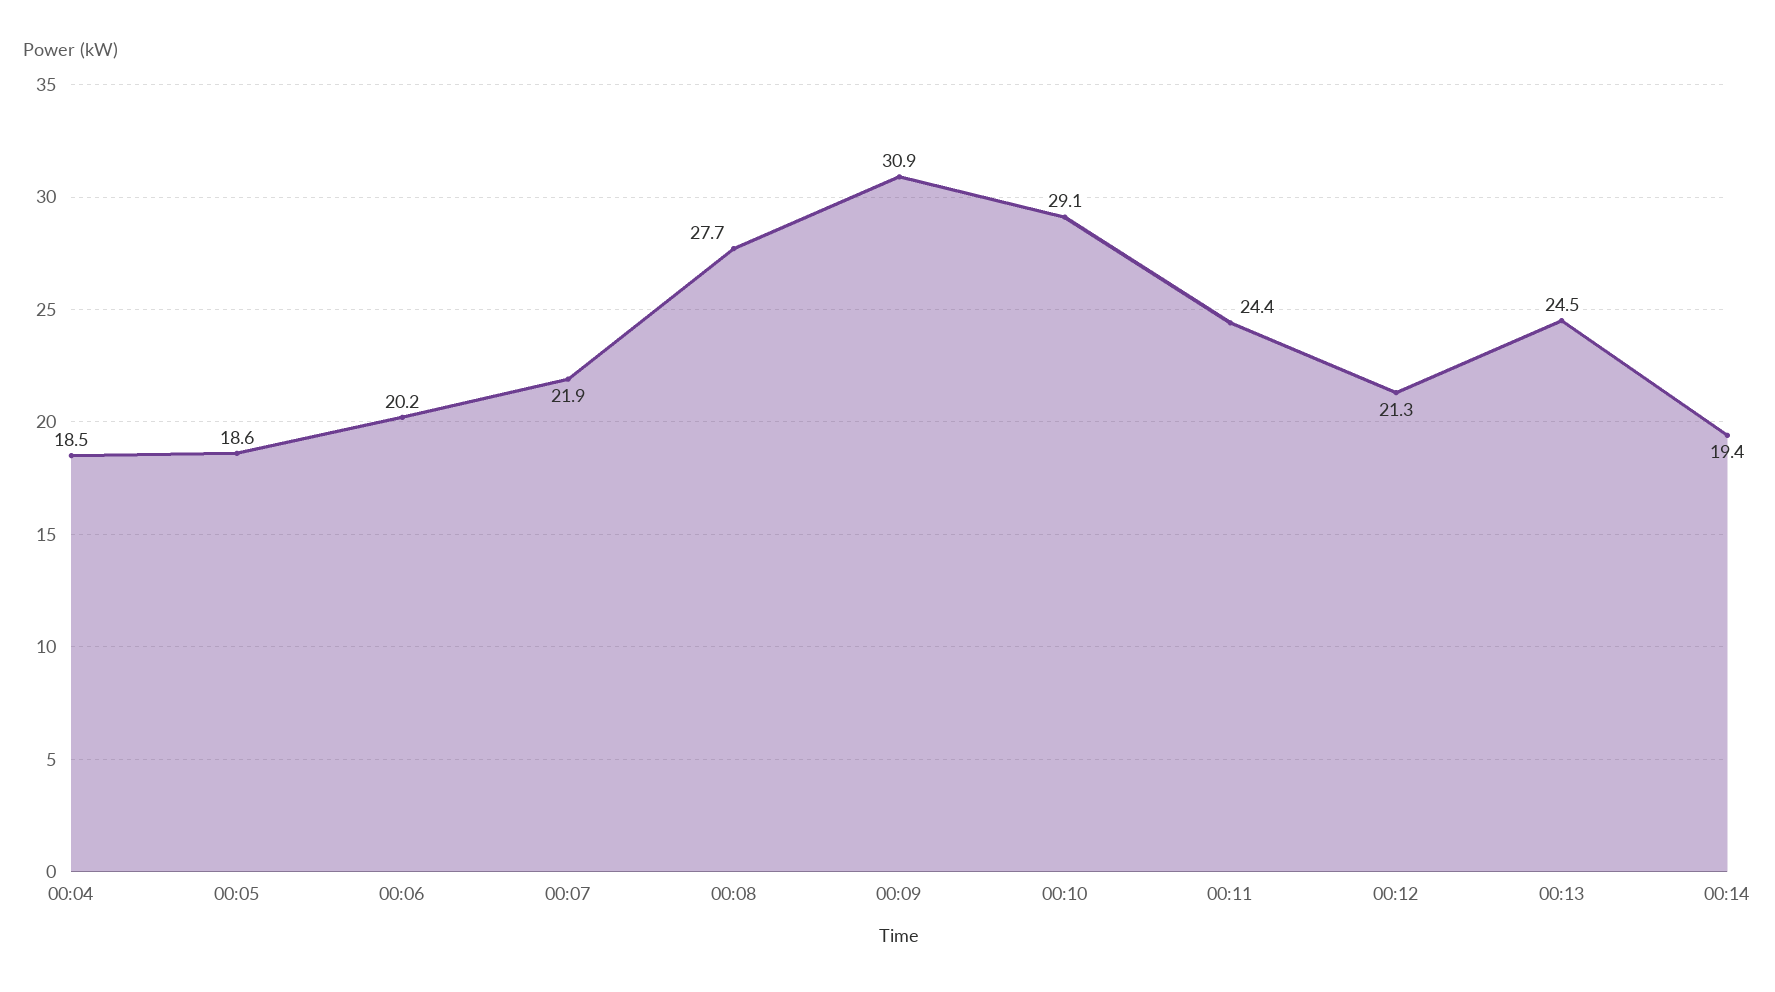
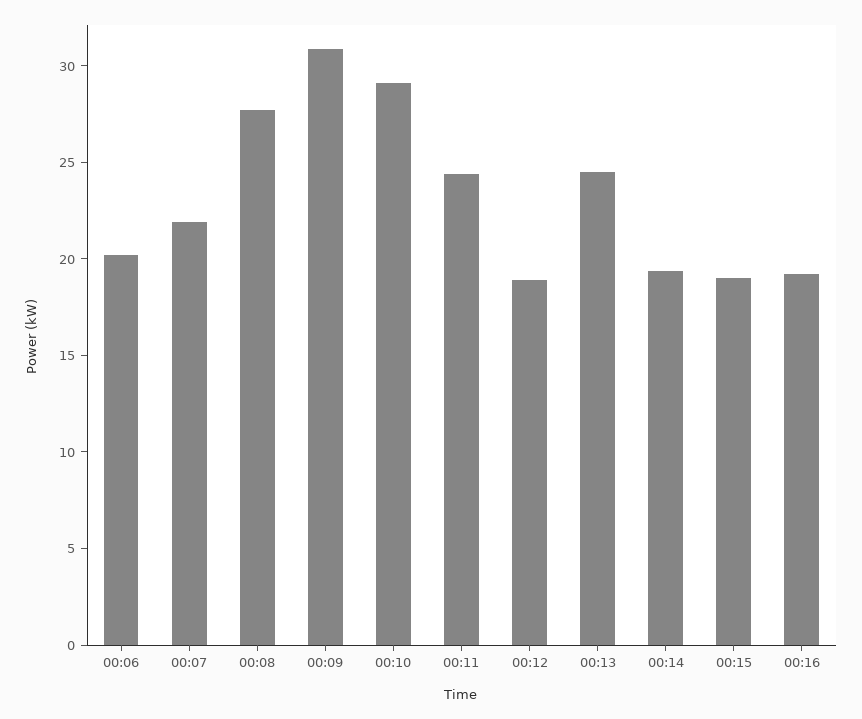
00:04: 18.5 -> none
00:05: 18.6 -> none
00:12: 21.3 -> 19
00:15: none -> 19
00:16: none -> 19

